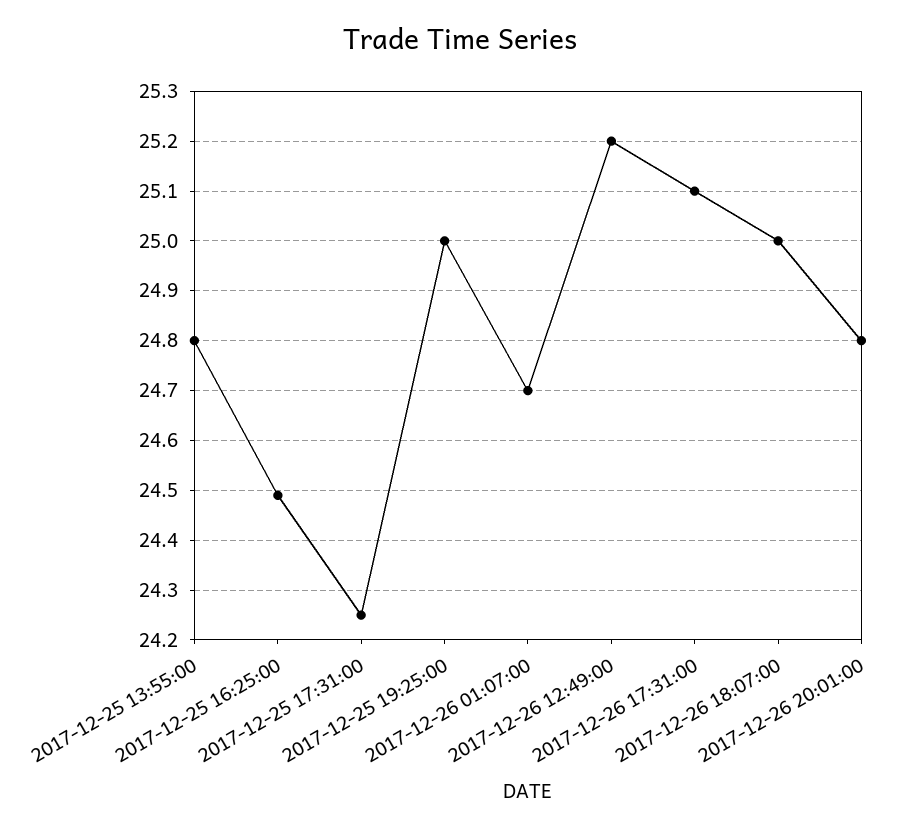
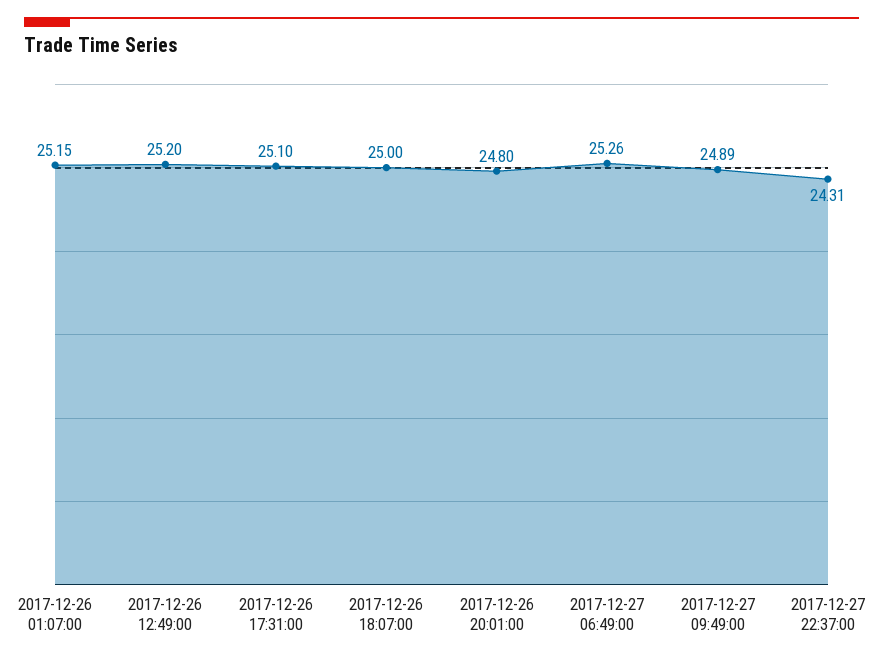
2017-12-25 13:55:00: 24.8 -> none
2017-12-25 16:25:00: 24.5 -> none
2017-12-25 17:31:00: 24.25 -> none
2017-12-25 19:25:00: 25 -> none
2017-12-26 01:07:00: 24.7 -> 25.15
2017-12-27 06:49:00: none -> 25.26
2017-12-27 09:49:00: none -> 24.89
2017-12-27 22:37:00: none -> 24.31

